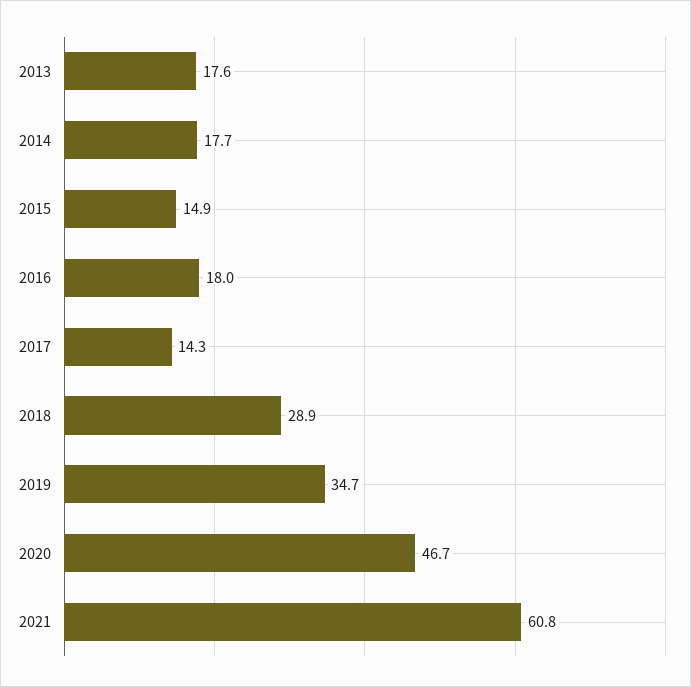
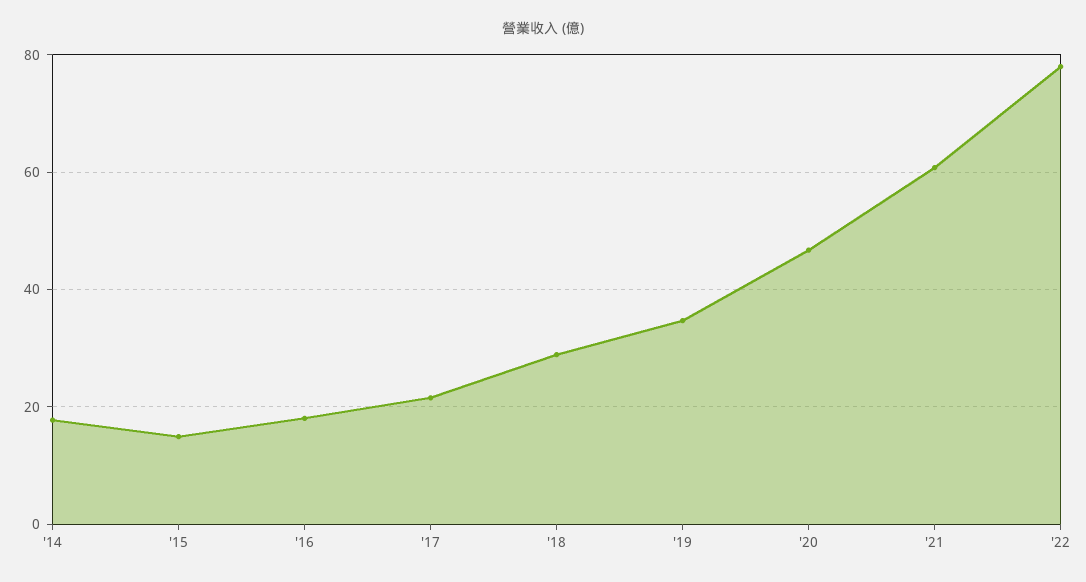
2013: 17.6 -> none
2017: 14.3 -> 22
'22: none -> 78

